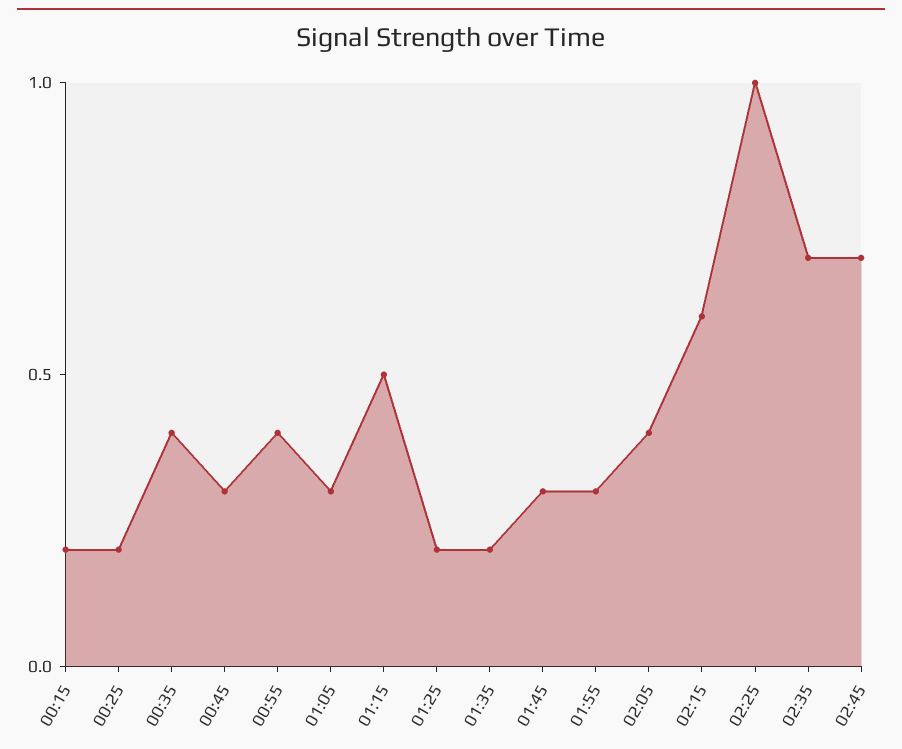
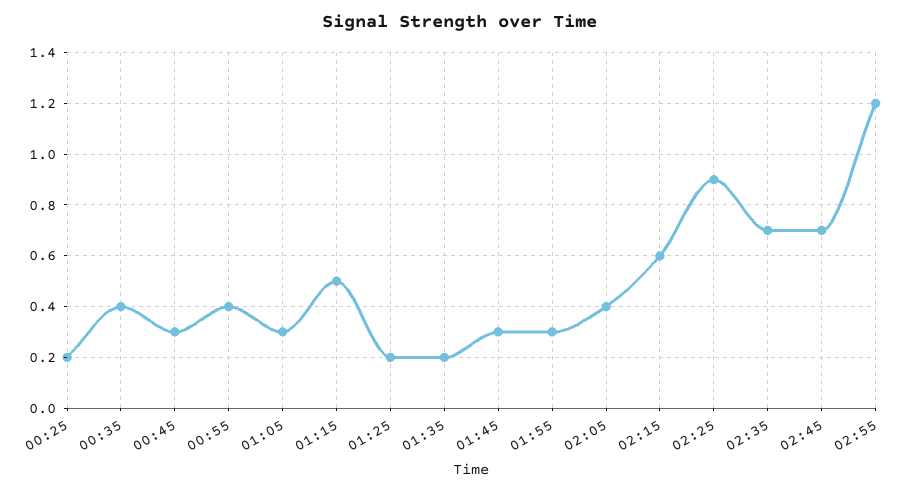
00:15: 0.2 -> none
02:25: 1 -> 0.9
02:55: none -> 1.2

